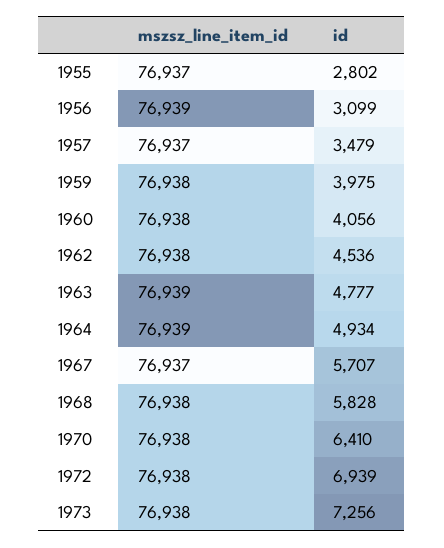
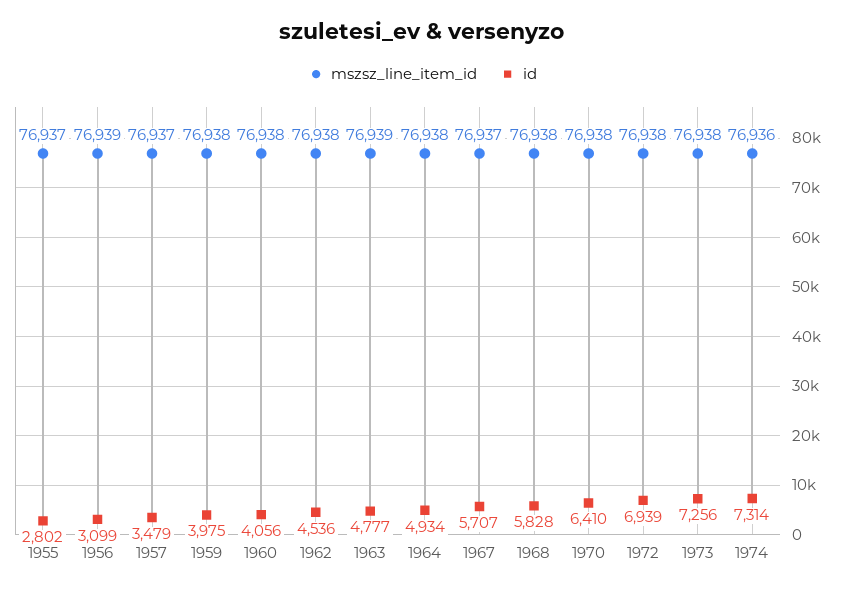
mszsz_line_item_id, 1964: 76939 -> 76938
mszsz_line_item_id, 1974: none -> 76936
id, 1974: none -> 7314

